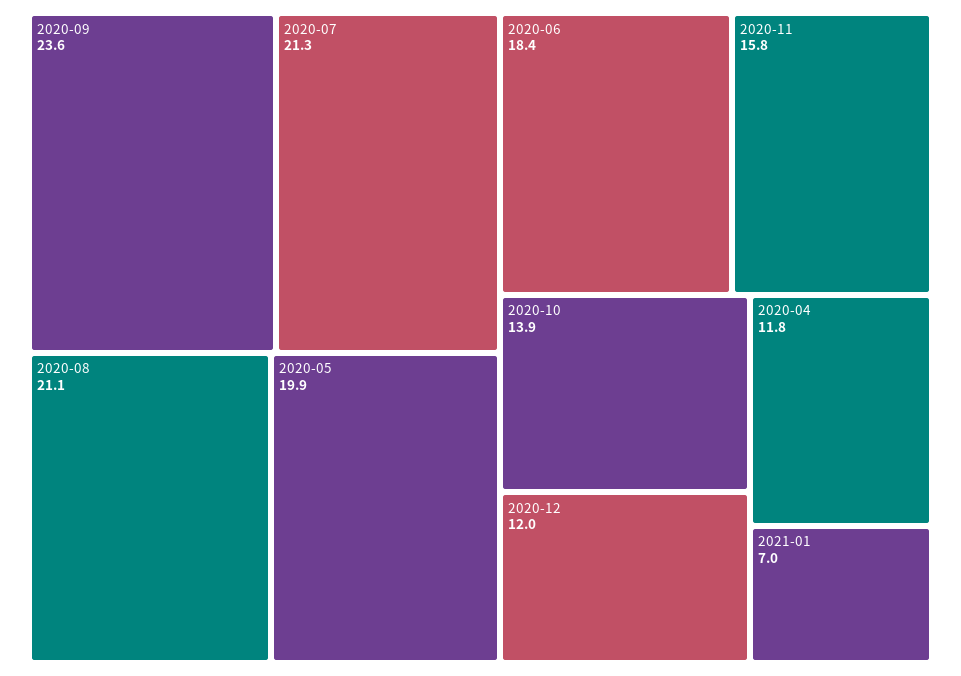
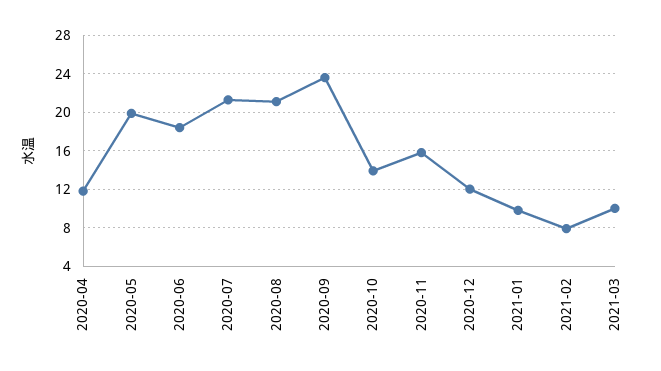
2021-01: 7 -> 10
2021-02: none -> 8
2021-03: none -> 10

